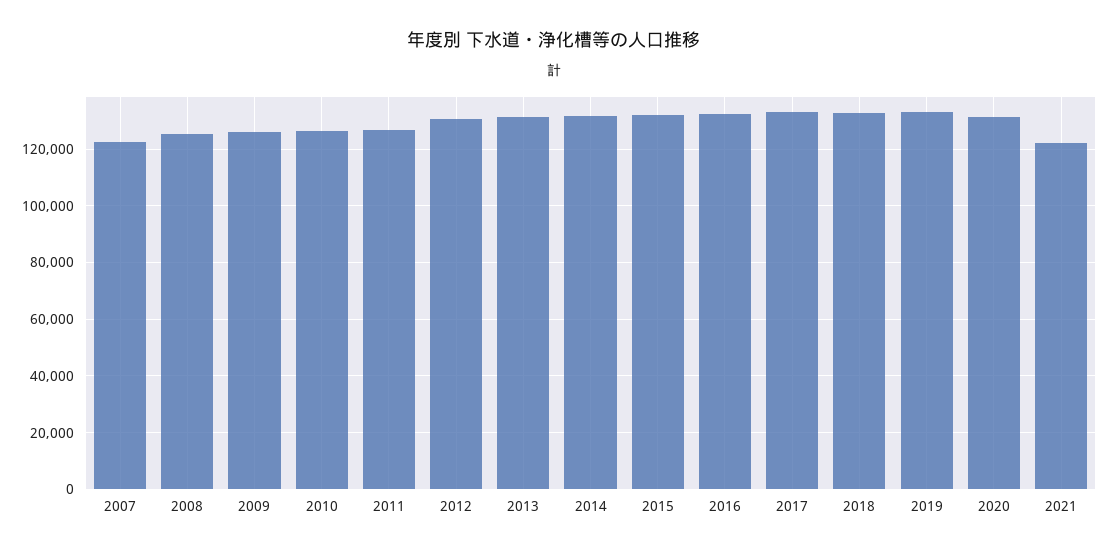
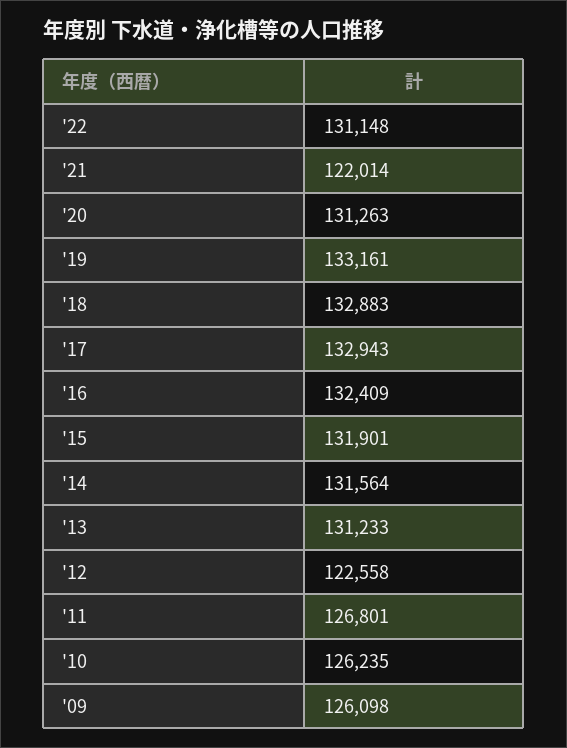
2007: 122500 -> none
2008: 125000 -> none
2012: 130000 -> 122558
'22: none -> 131148

